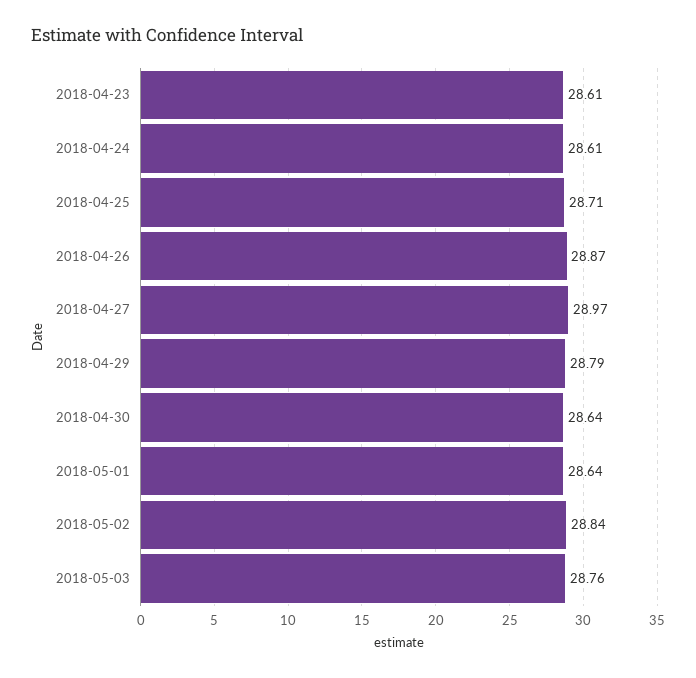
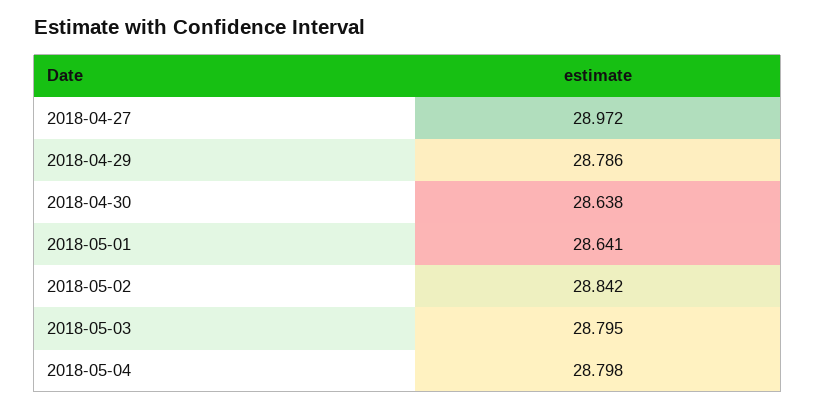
2018-04-23: 28.61 -> none
2018-04-24: 28.61 -> none
2018-04-25: 28.71 -> none
2018-04-26: 28.87 -> none
2018-05-03: 28.76 -> 28.795
2018-05-04: none -> 28.798

